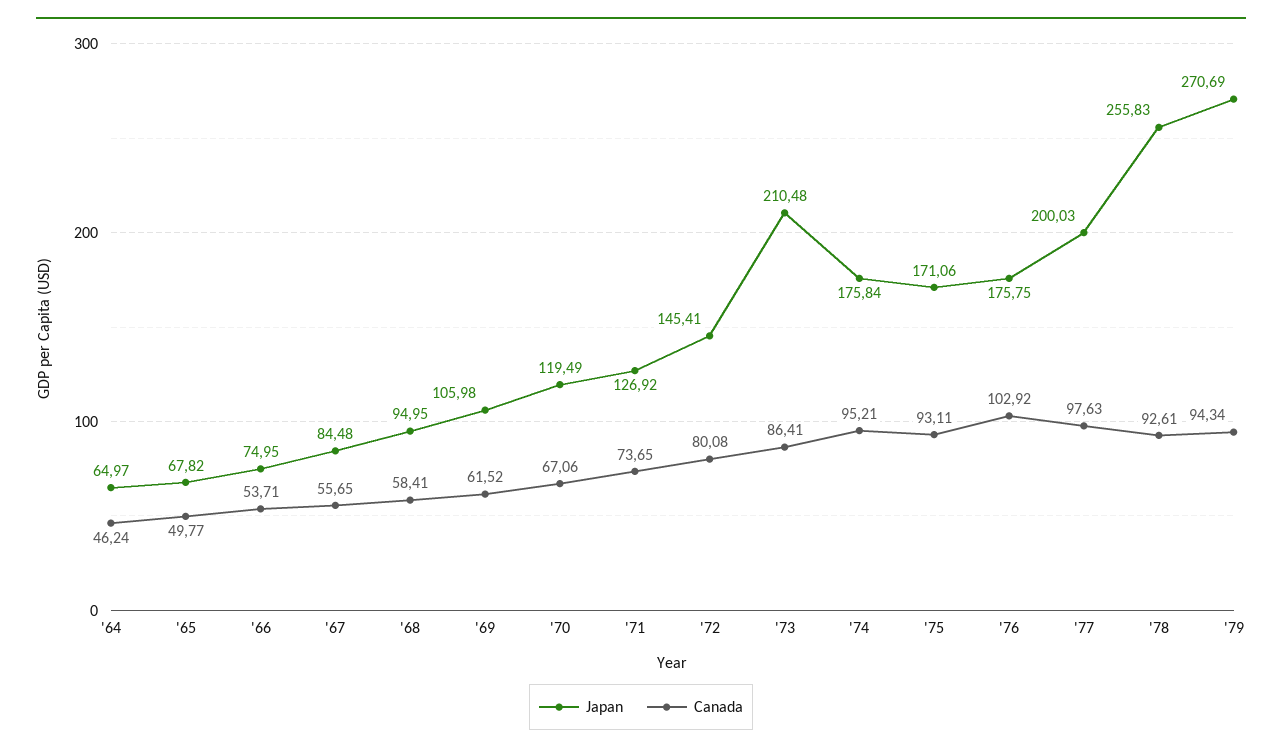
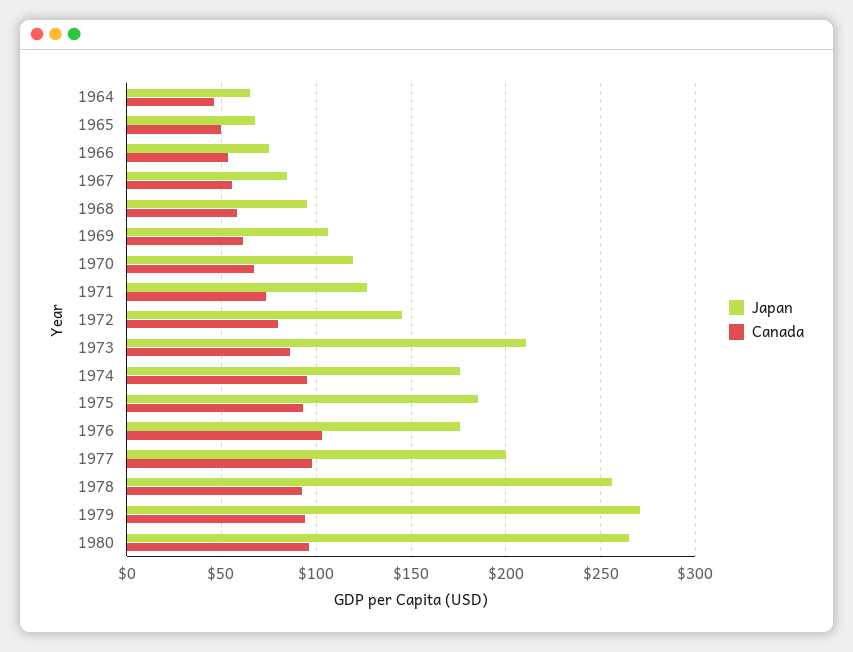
Japan, '75: 171.06 -> 185
Japan, 1980: none -> 265
Canada, 1980: none -> 95

